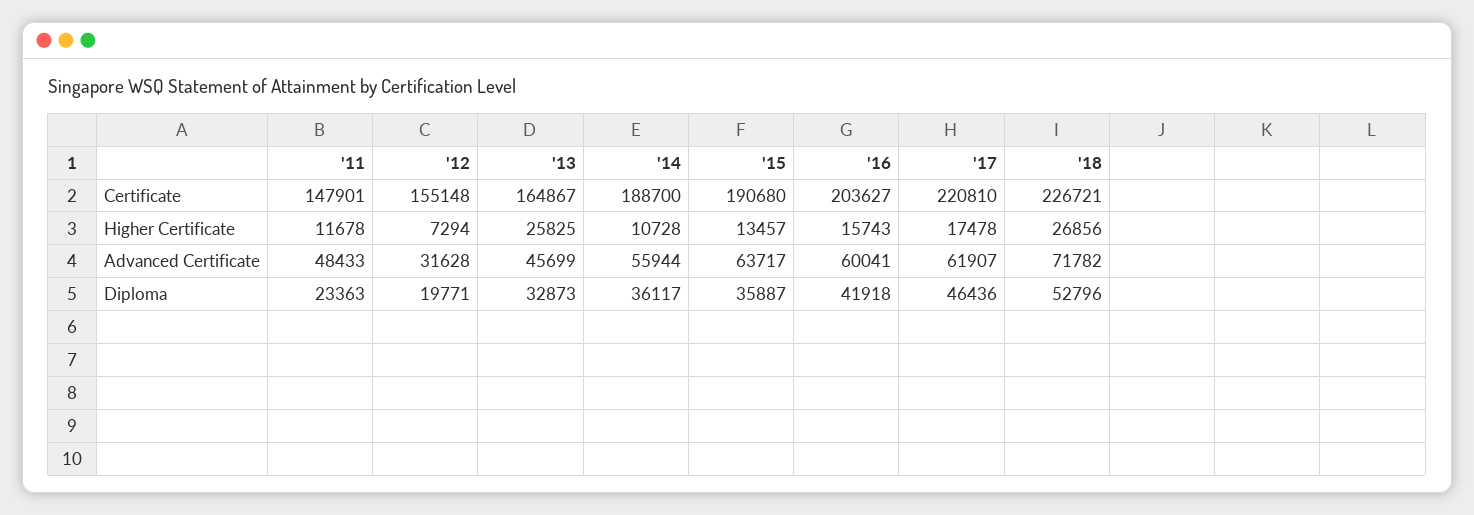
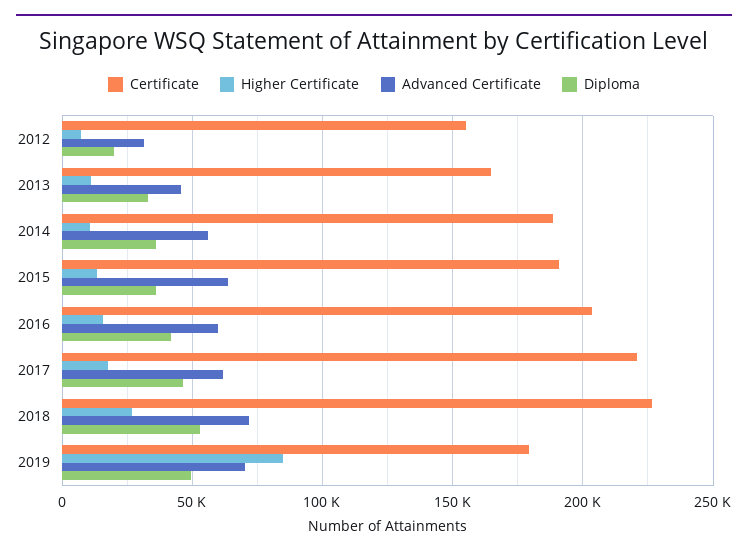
Certificate, '11: 147901 -> none
Higher Certificate, '11: 11678 -> none
Higher Certificate, '13: 25825 -> 10000
Advanced Certificate, '11: 48433 -> none
Diploma, '11: 23363 -> none
Certificate, 2019: none -> 180000
Higher Certificate, 2019: none -> 85000
Advanced Certificate, 2019: none -> 70000
Diploma, 2019: none -> 50000

